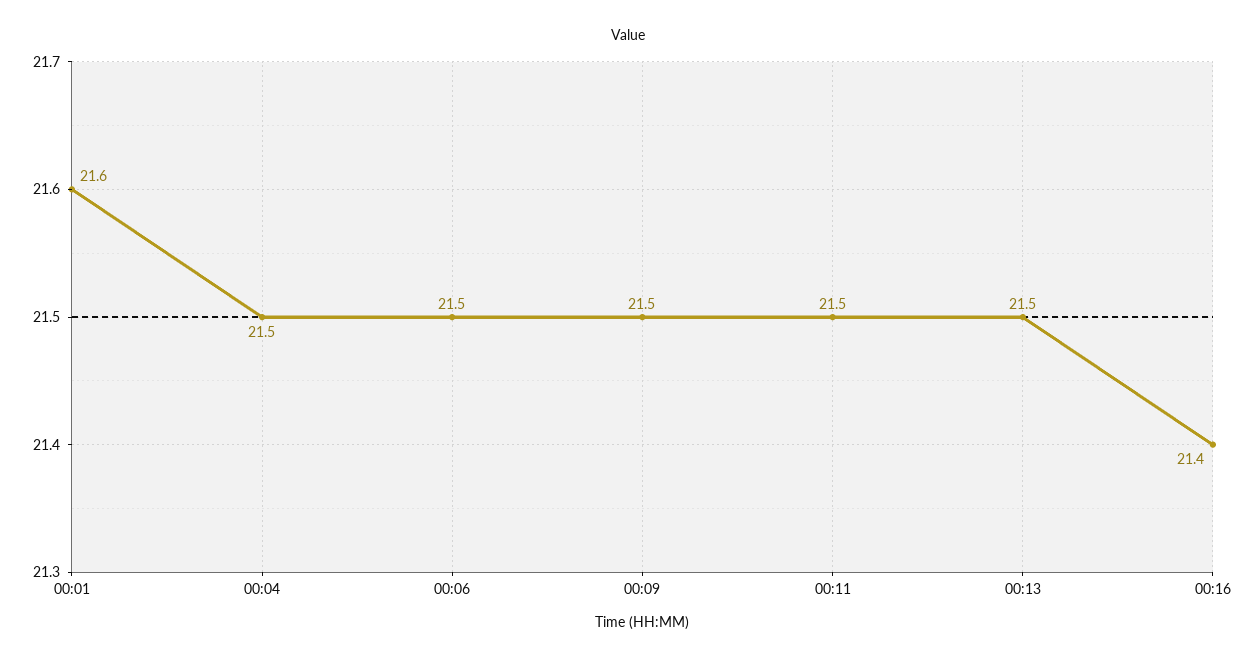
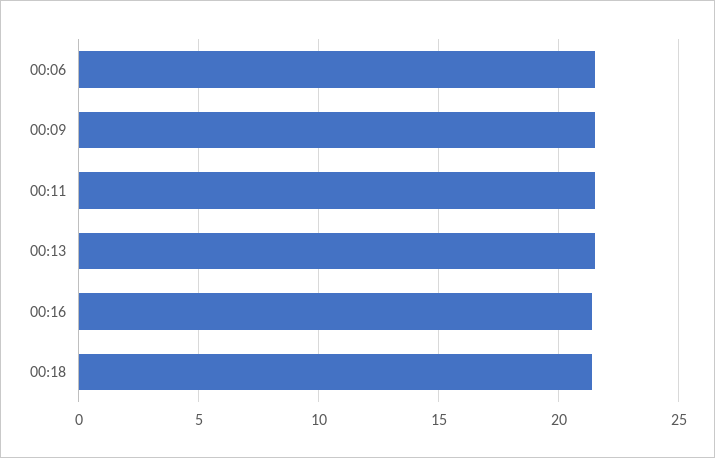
00:01: 21.6 -> none
00:04: 21.5 -> none
00:18: none -> 21.5

